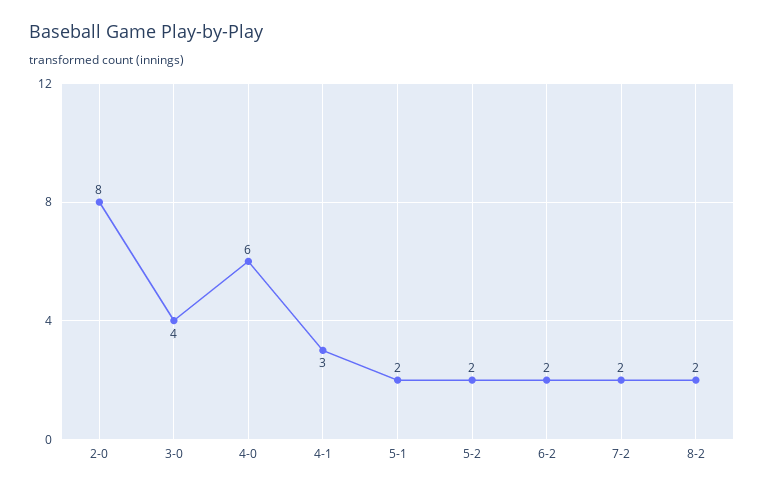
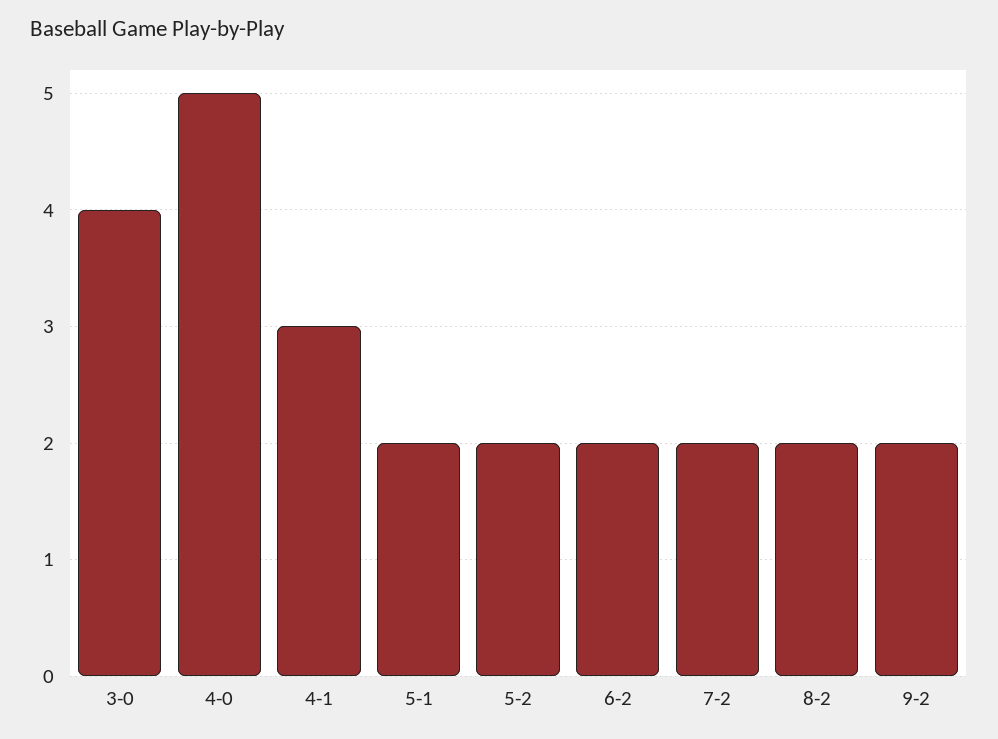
2-0: 8 -> none
4-0: 6 -> 5
9-2: none -> 2

